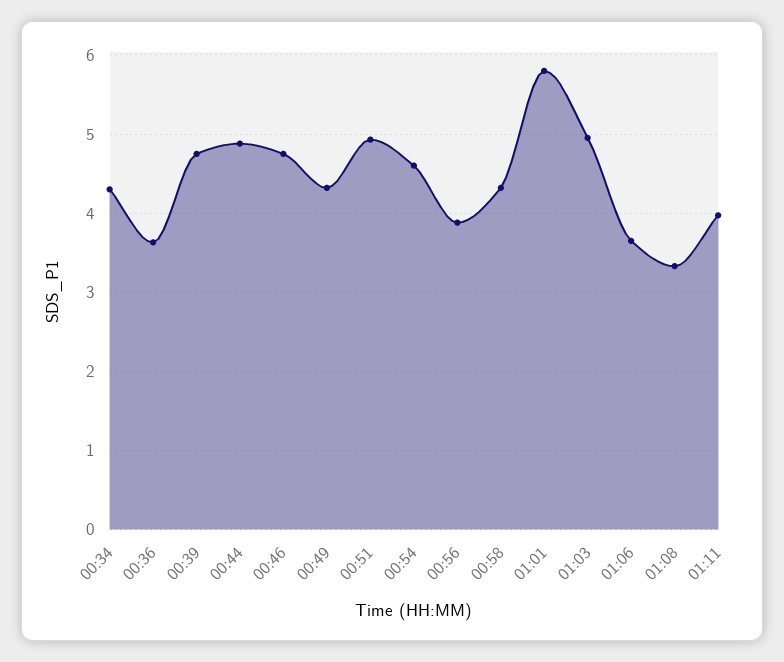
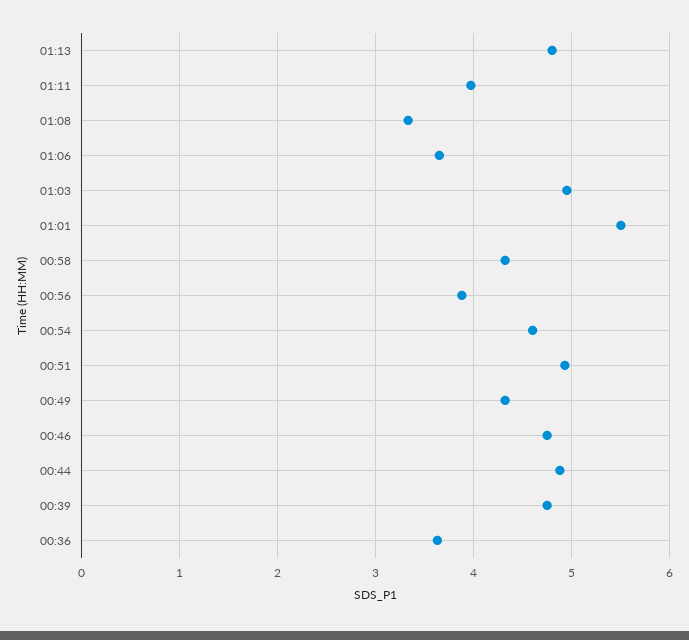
00:34: 4.3 -> none
01:01: 5.8 -> 5.5
01:13: none -> 4.8

